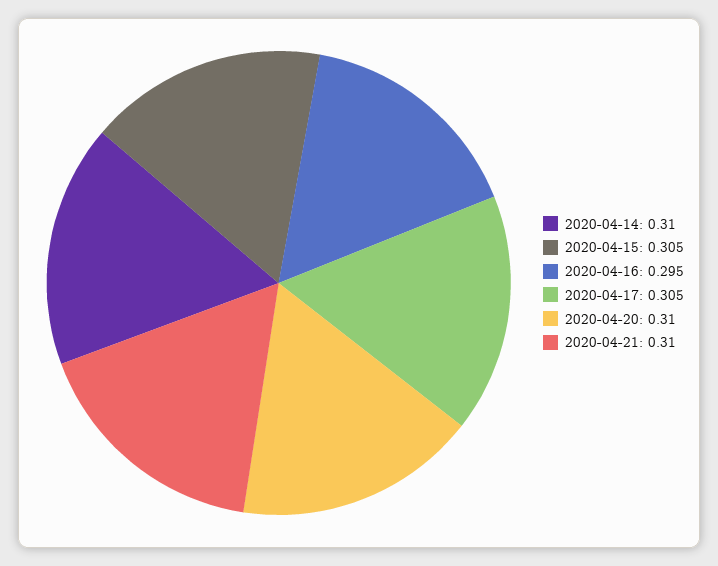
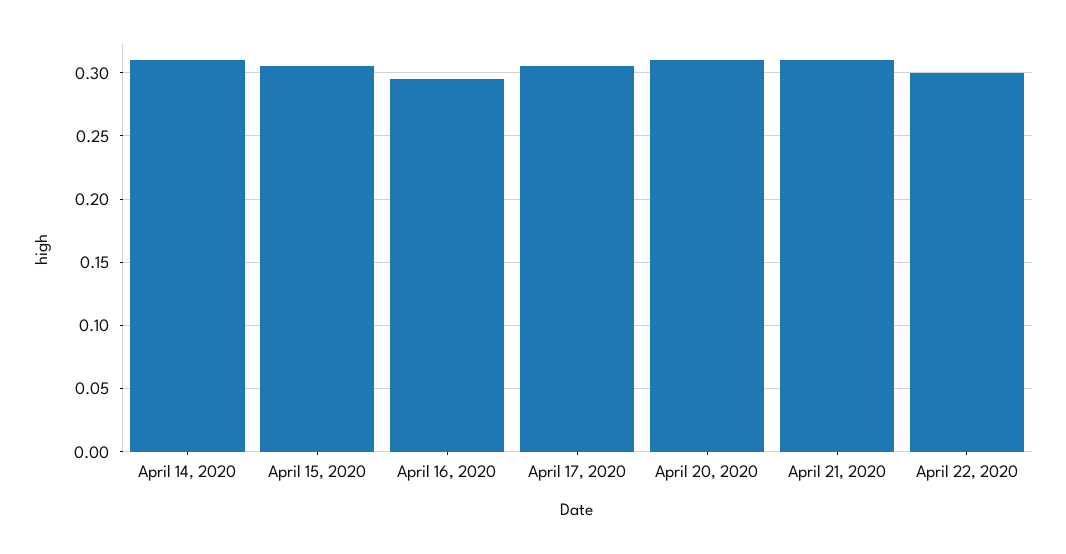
April 22, 2020: none -> 0.3

